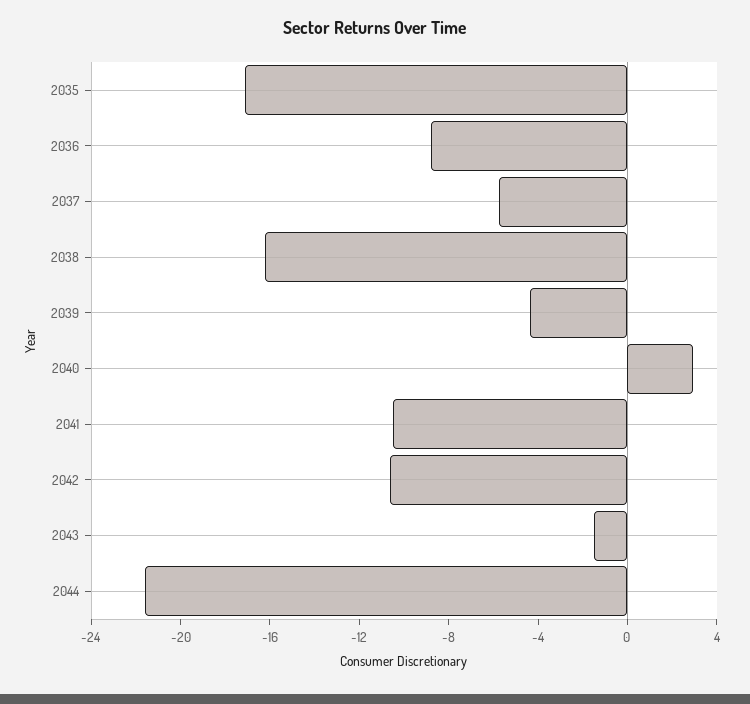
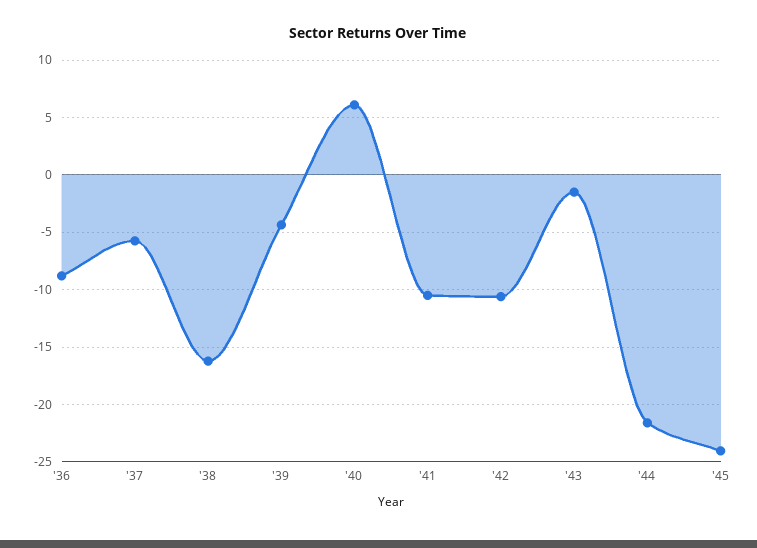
2035: -17 -> none
2040: 3 -> 6
'45: none -> -24

